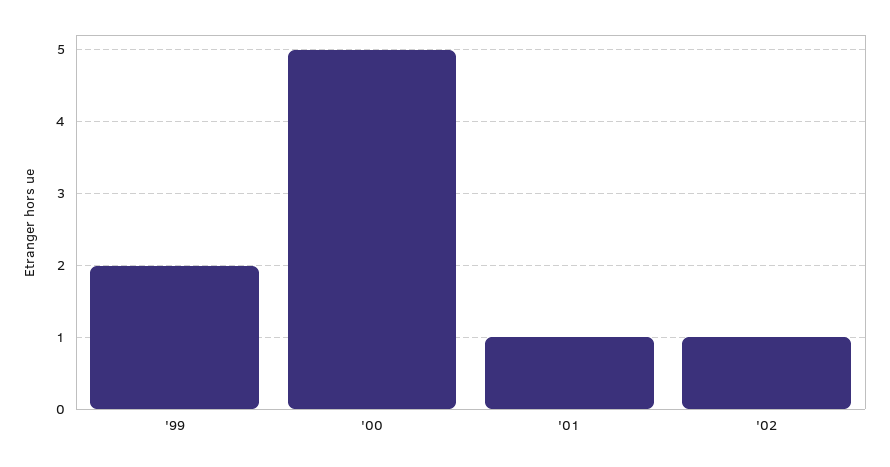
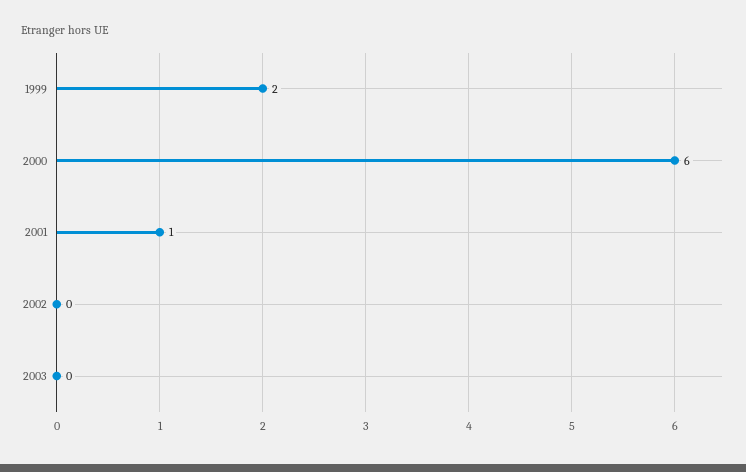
'00: 5 -> 6
'02: 1 -> 0
2003: none -> 0

